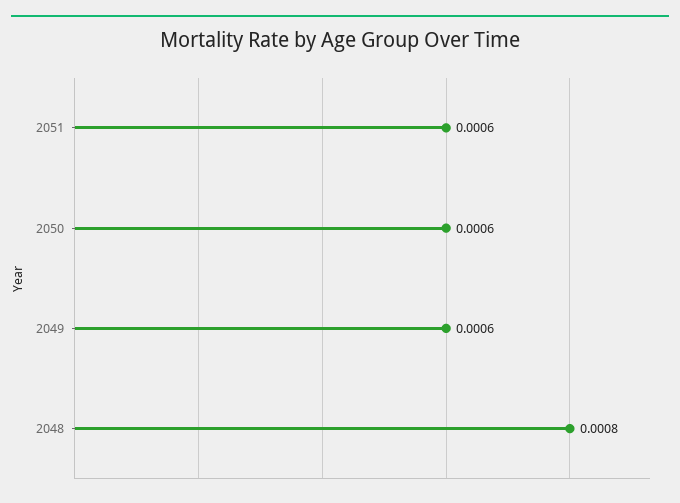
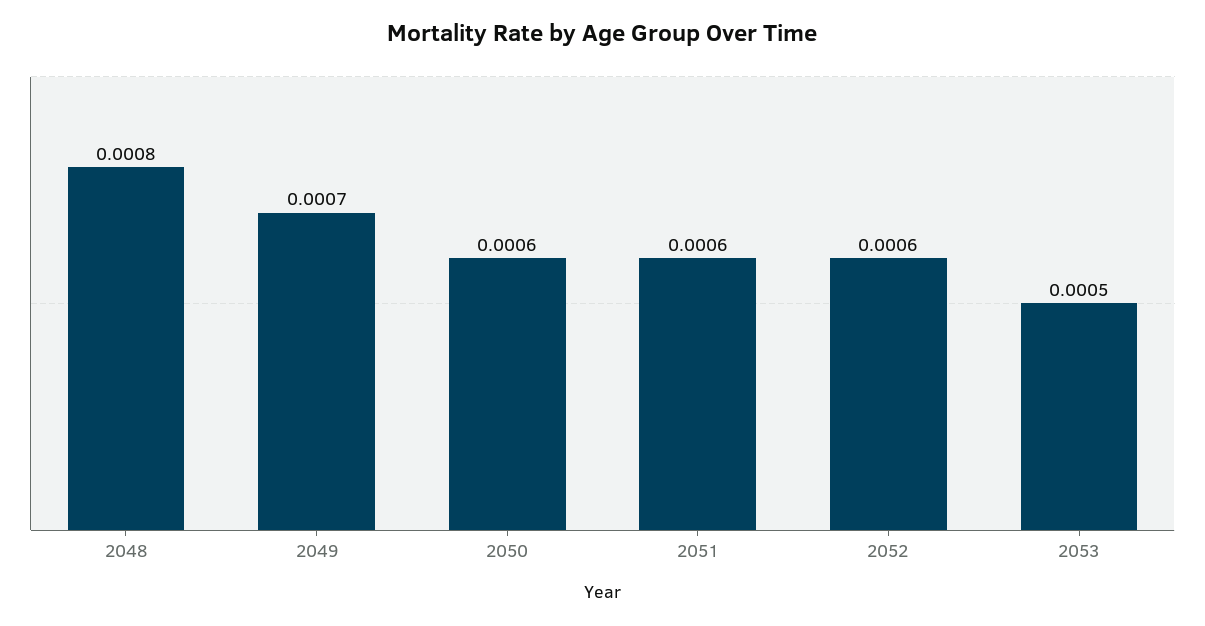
2049: 0.0006 -> 0.0007
2052: none -> 0.0006
2053: none -> 0.0005

